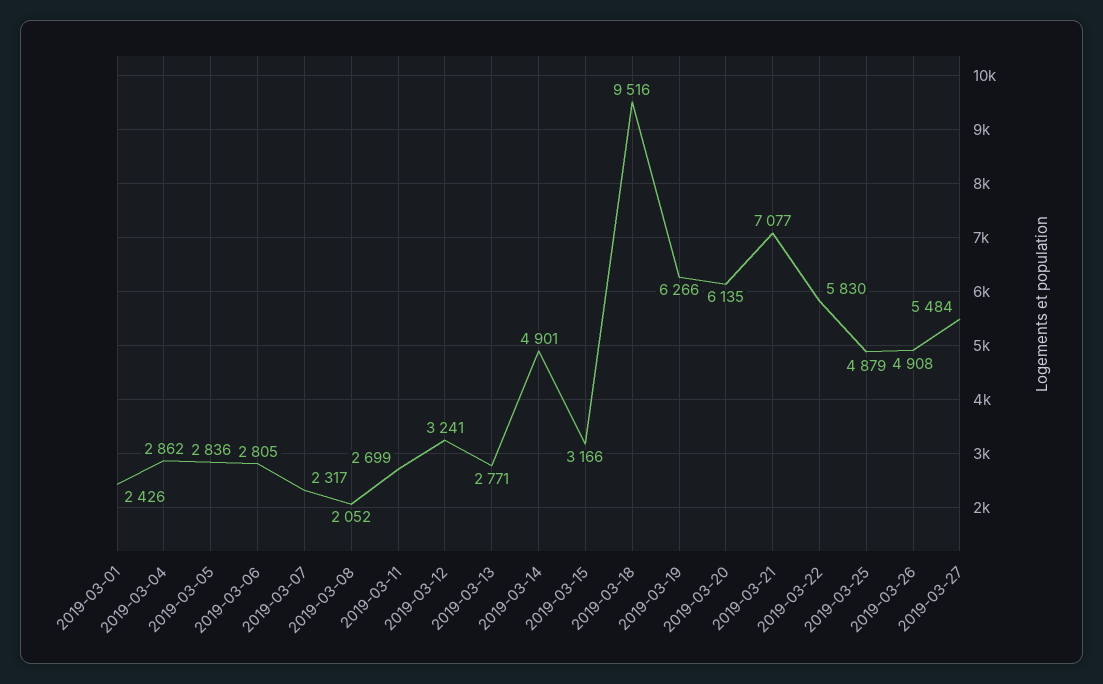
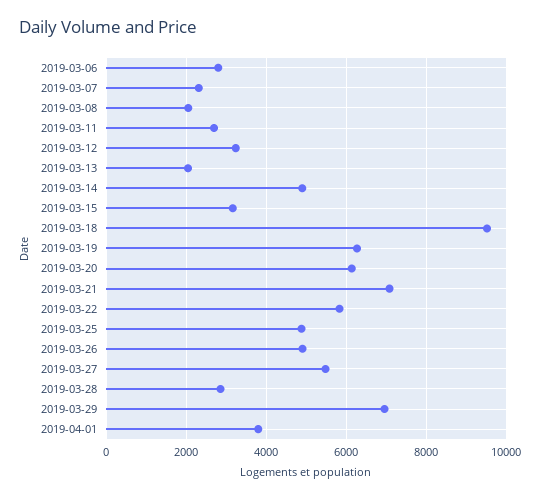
2019-03-01: 2426 -> none
2019-03-04: 2862 -> none
2019-03-05: 2836 -> none
2019-03-13: 2771 -> 2000
2019-03-28: none -> 2800
2019-03-29: none -> 7000
2019-04-01: none -> 3800

